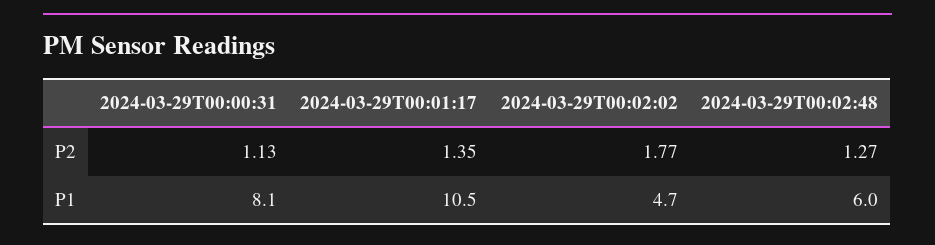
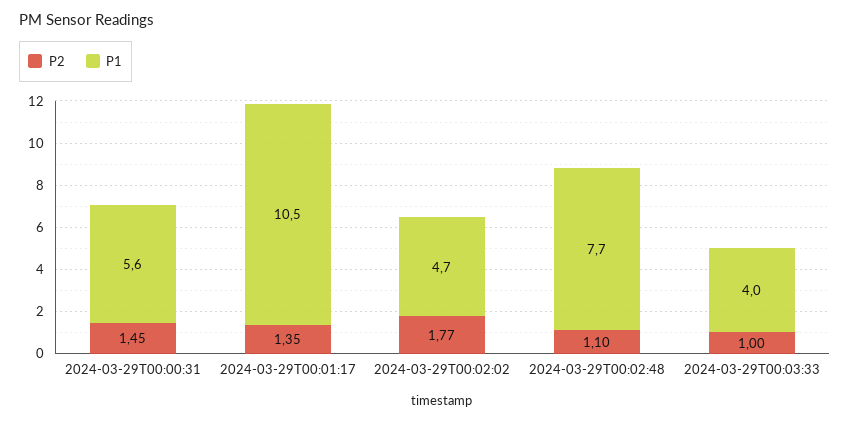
P2, 2024-03-29T00:00:31: 1.13 -> 1.45
P2, 2024-03-29T00:02:48: 1.27 -> 1.1
P1, 2024-03-29T00:00:31: 8.1 -> 5.6
P1, 2024-03-29T00:02:48: 6 -> 7.7
P2, 2024-03-29T00:03:33: none -> 1
P1, 2024-03-29T00:03:33: none -> 4

